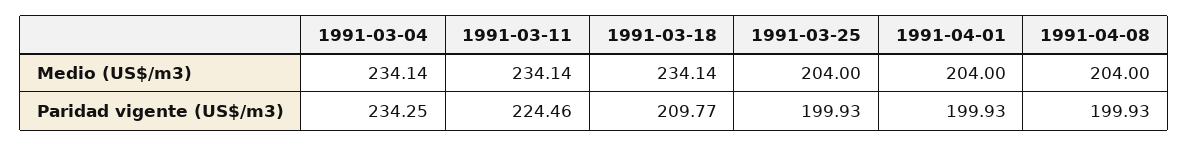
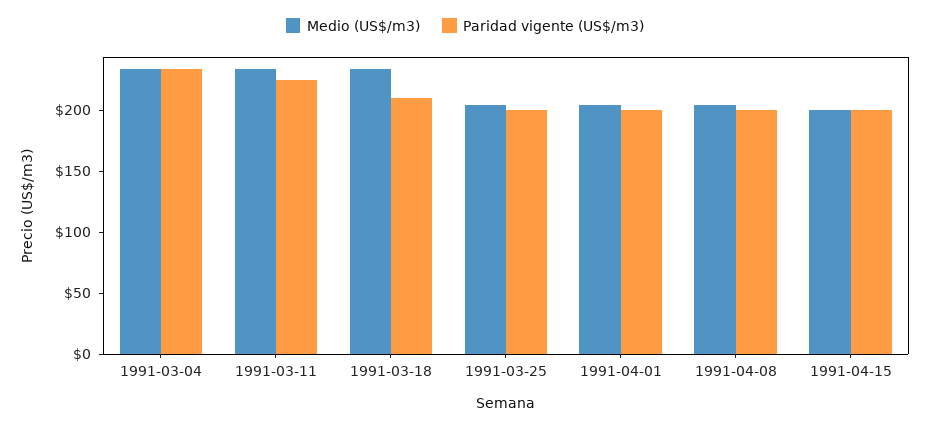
Medio (US$/m3), 1991-04-15: none -> 200
Paridad vigente (US$/m3), 1991-04-15: none -> 200

